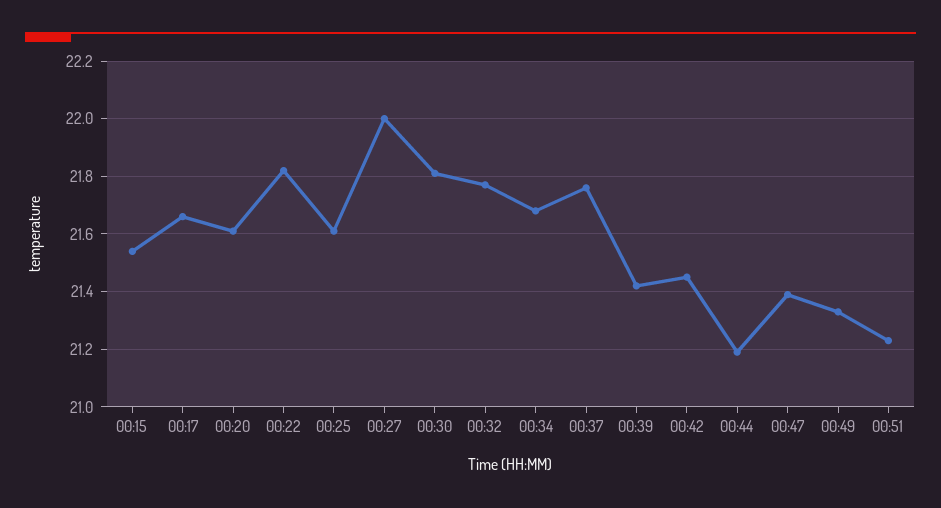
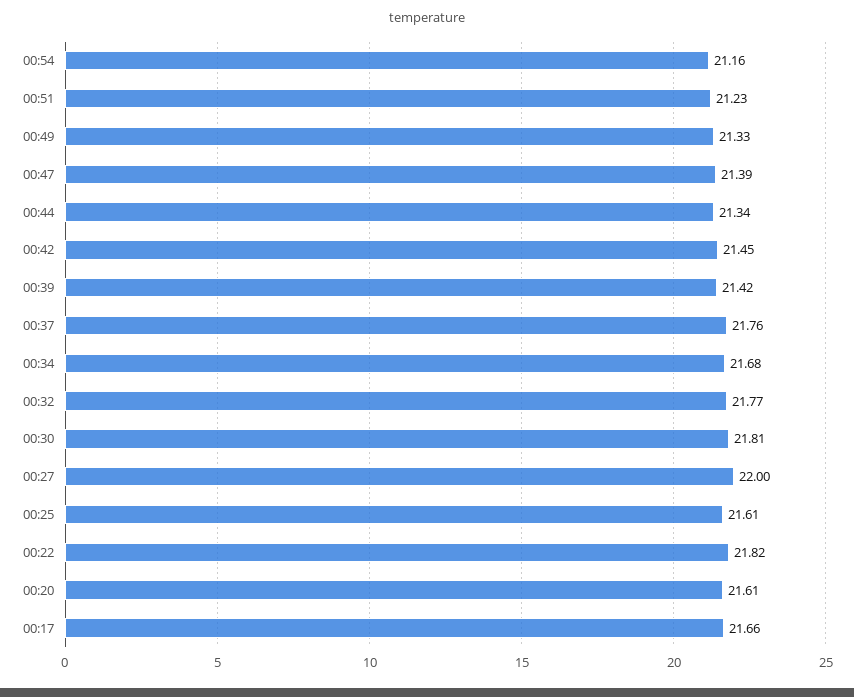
00:15: 21.55 -> none
00:44: 21.2 -> 21.34
00:54: none -> 21.16

